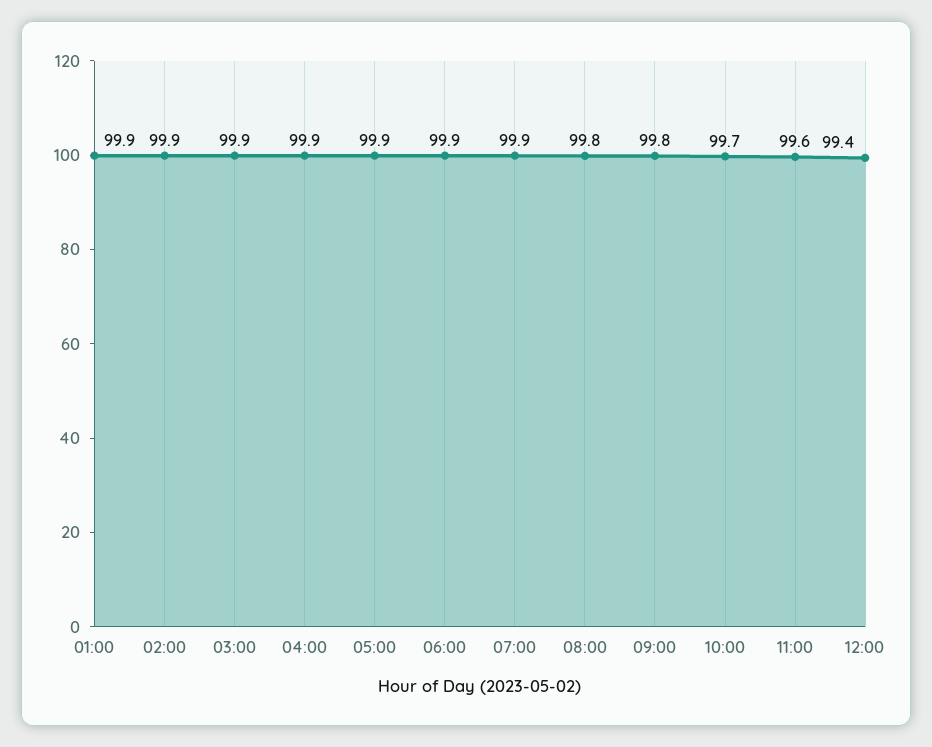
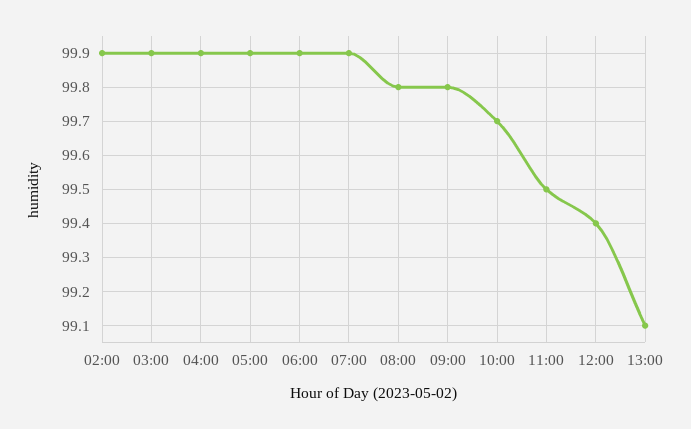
01:00: 99.9 -> none
11:00: 99.6 -> 99.5
13:00: none -> 99.1

